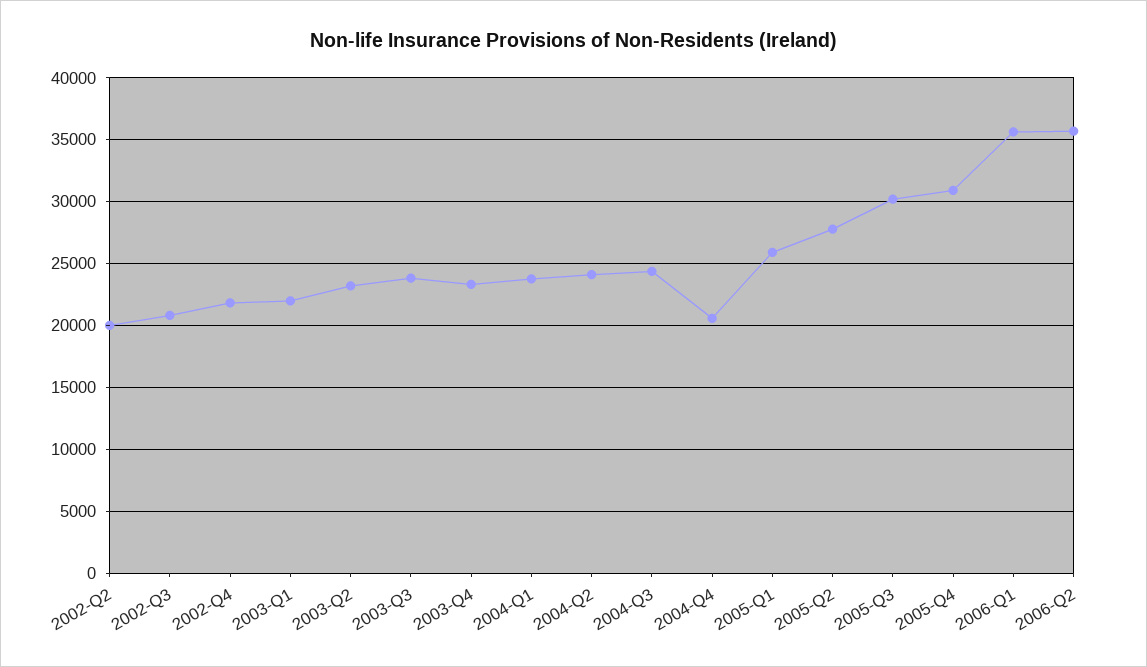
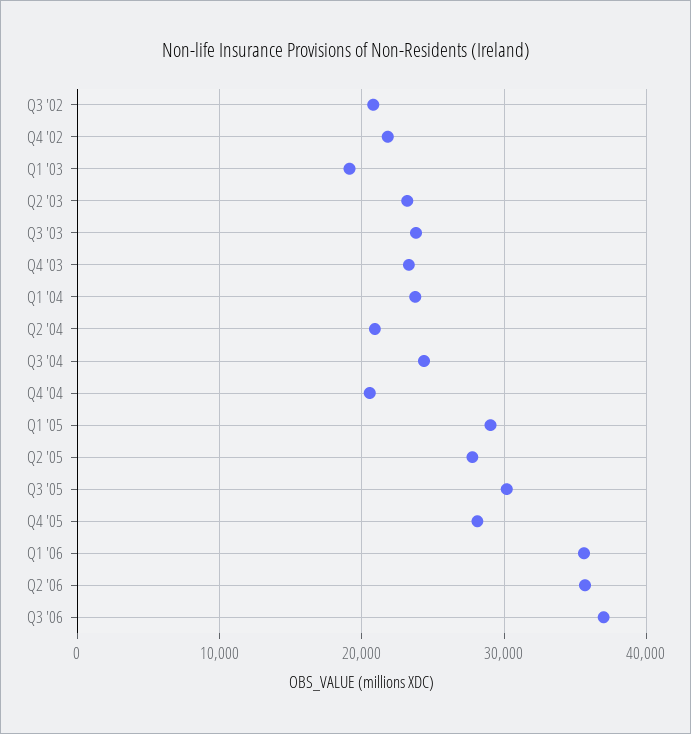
2002-Q2: 20000 -> none
2003-Q1: 22000 -> 19000
2004-Q2: 24000 -> 21000
2005-Q1: 26000 -> 29000
2005-Q4: 31000 -> 28000
Q3 '06: none -> 37000

